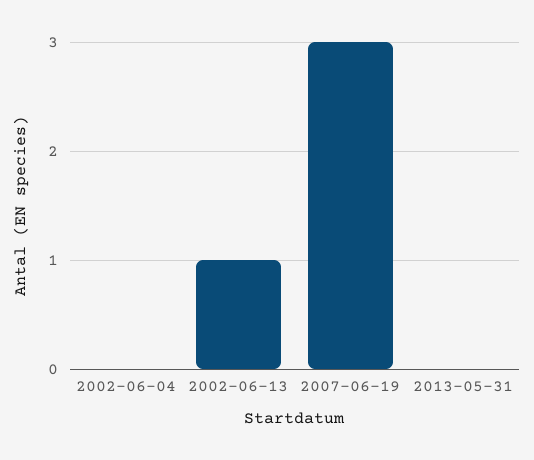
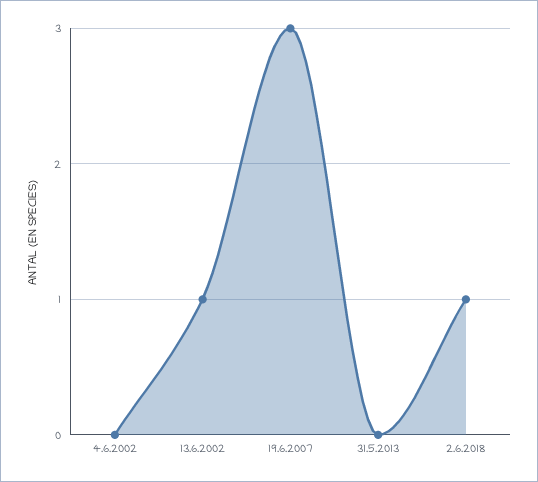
2.6.2018: none -> 1

